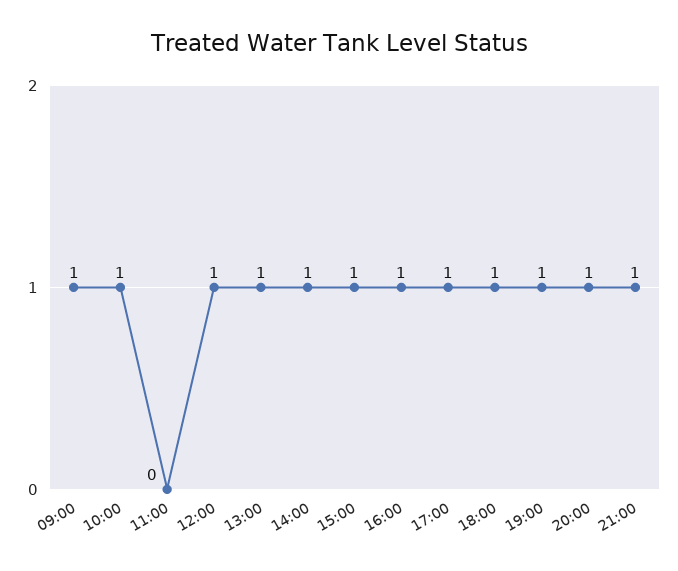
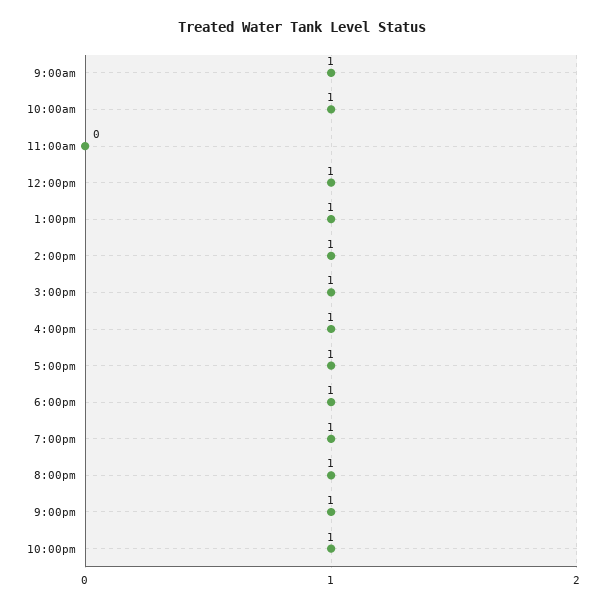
10:00pm: none -> 1

